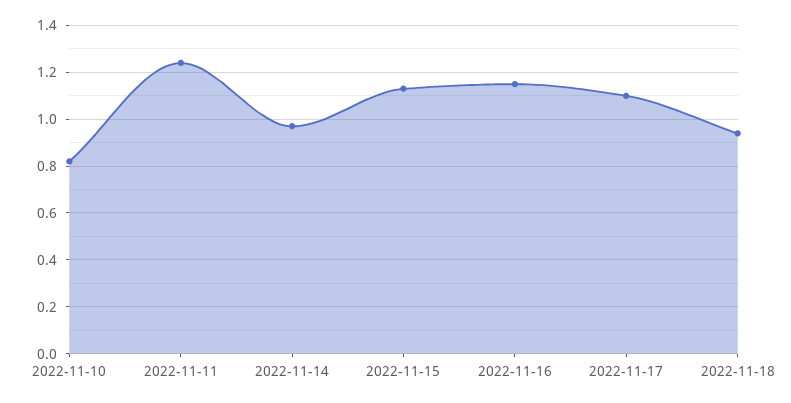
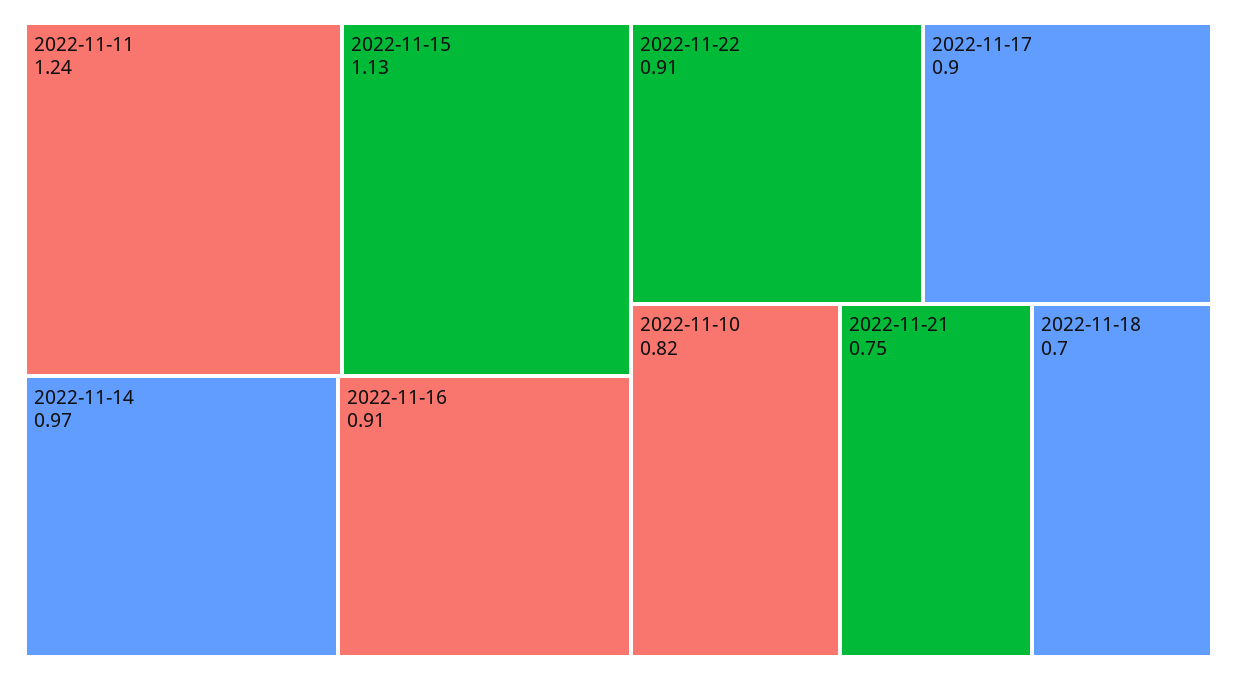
2022-11-16: 1.15 -> 0.91
2022-11-17: 1.1 -> 0.9
2022-11-18: 0.95 -> 0.7
2022-11-22: none -> 0.91
2022-11-21: none -> 0.75

